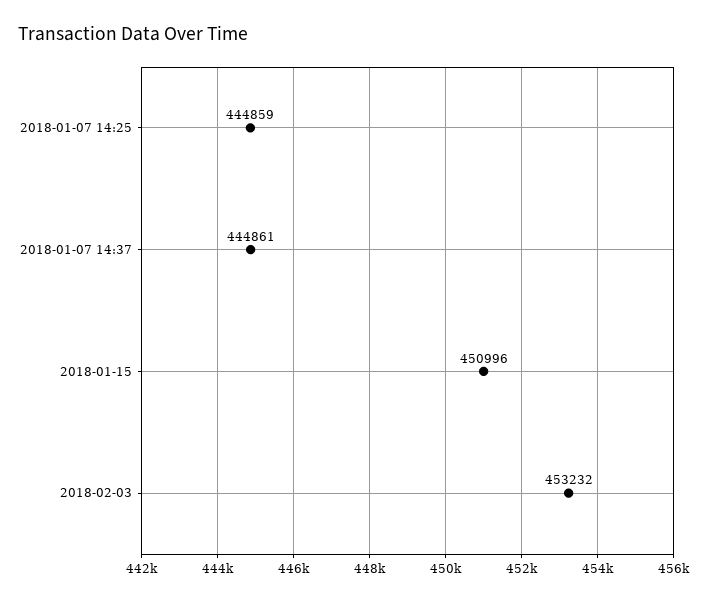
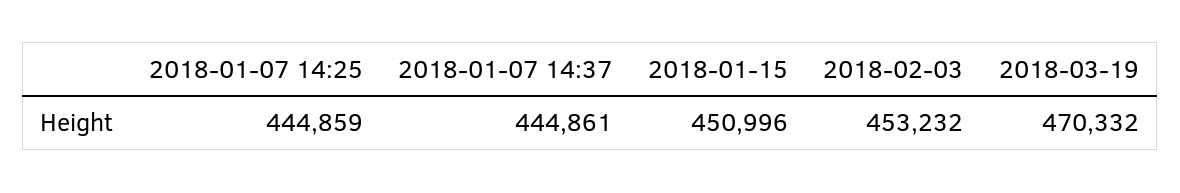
2018-03-19: none -> 470332

